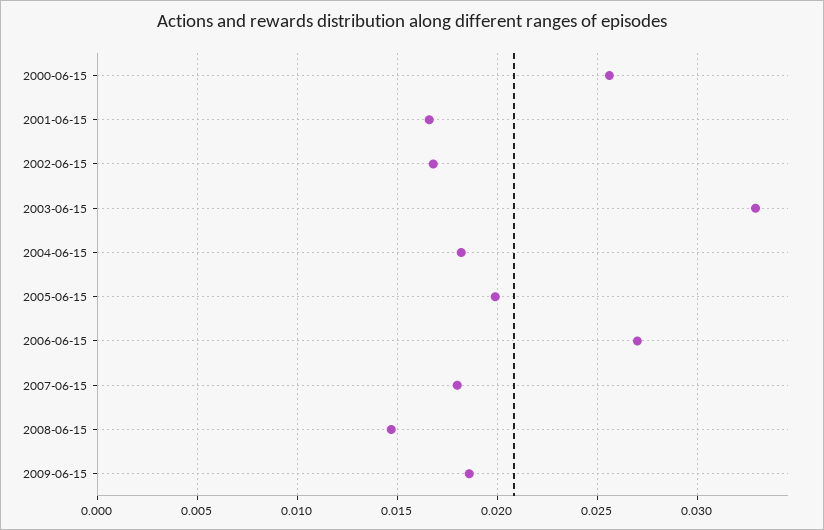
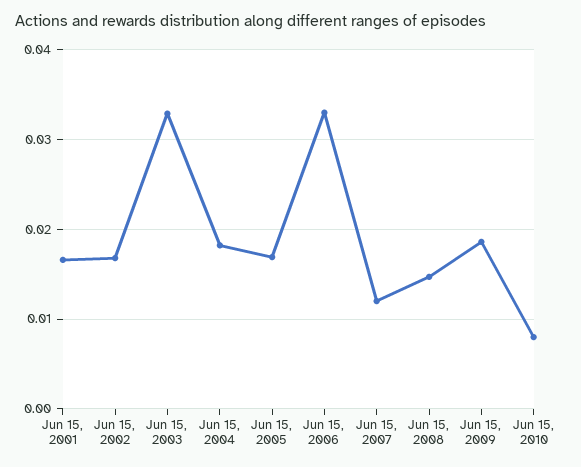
2000-06-15: 0.0255 -> none
2005-06-15: 0.02 -> 0.017
2006-06-15: 0.027 -> 0.033
2007-06-15: 0.018 -> 0.012
Jun 15, 2010: none -> 0.008

